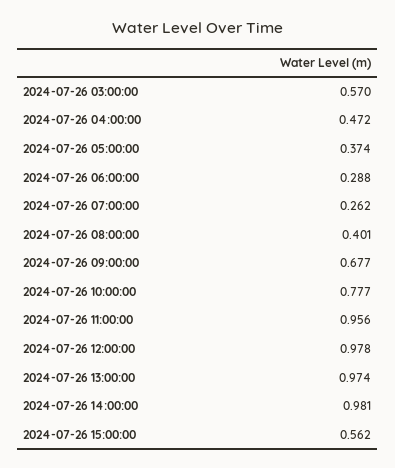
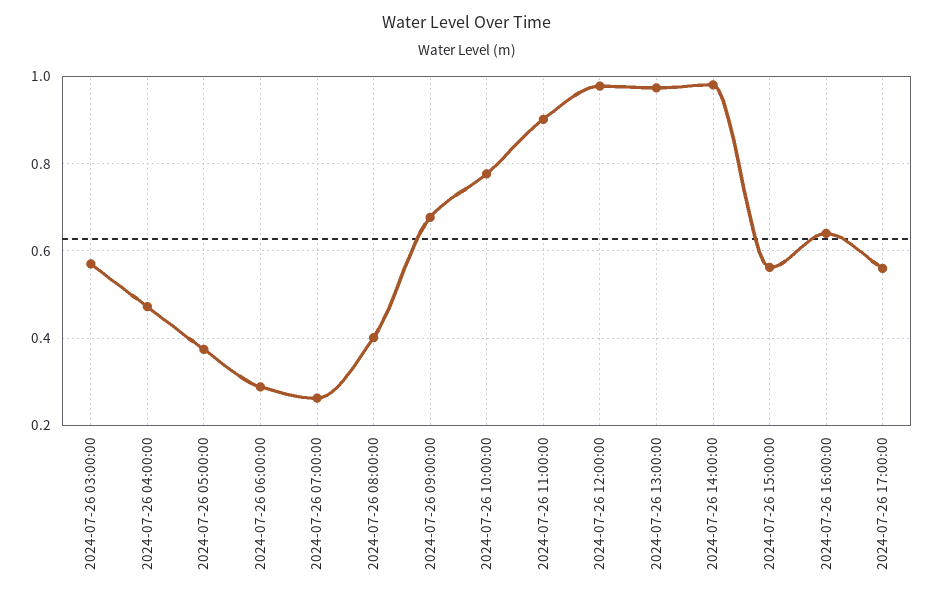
2024-07-26 11:00:00: 0.956 -> 0.9
2024-07-26 16:00:00: none -> 0.64
2024-07-26 17:00:00: none -> 0.56

